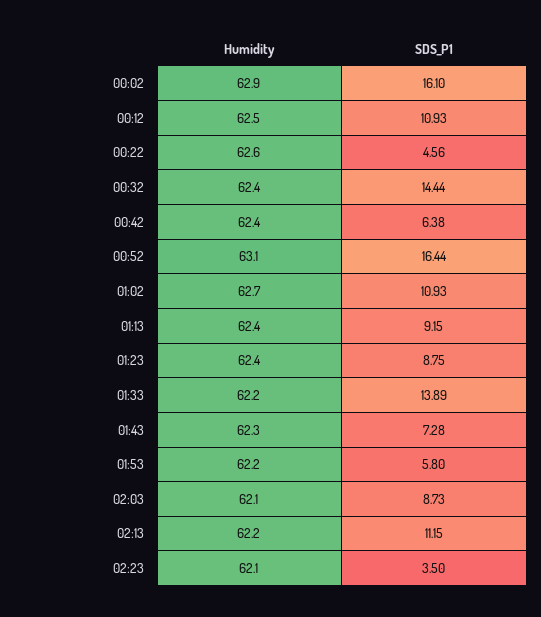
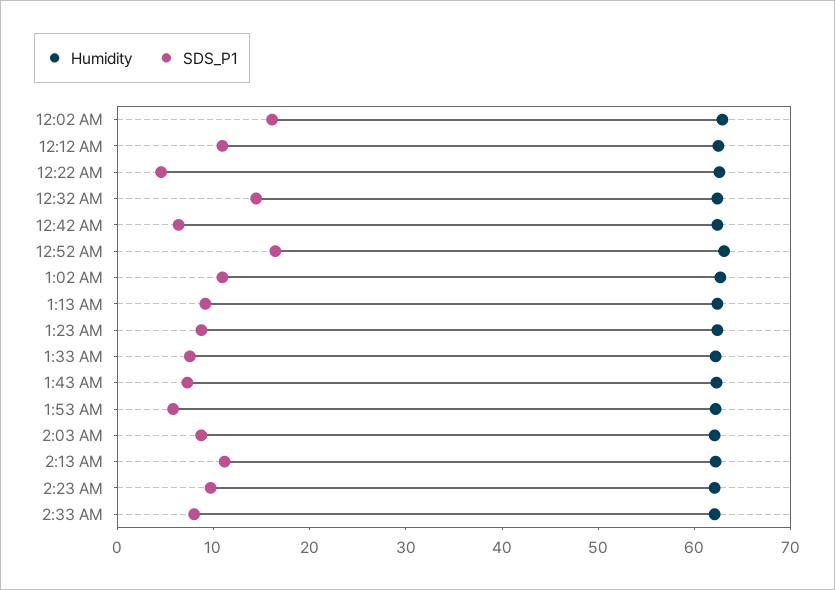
SDS_P1, 01:33: 13.89 -> 8
SDS_P1, 02:23: 3.5 -> 10
Humidity, 2:33 AM: none -> 62
SDS_P1, 2:33 AM: none -> 8

